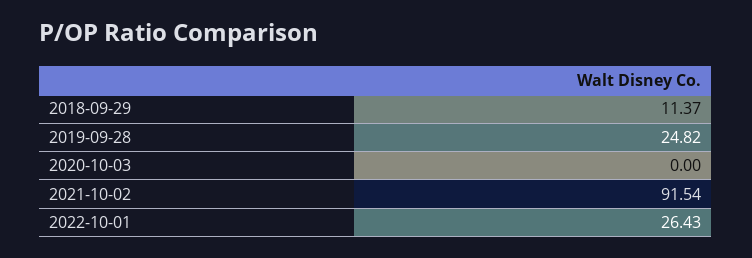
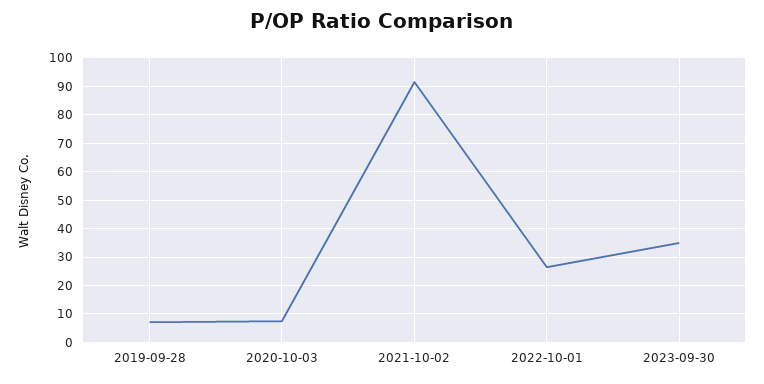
2018-09-29: 11.37 -> none
2019-09-28: 24.82 -> 7.5
2020-10-03: 0 -> 7.5
2023-09-30: none -> 35

